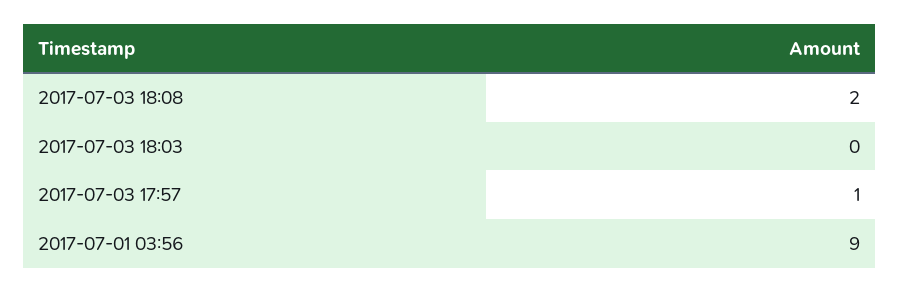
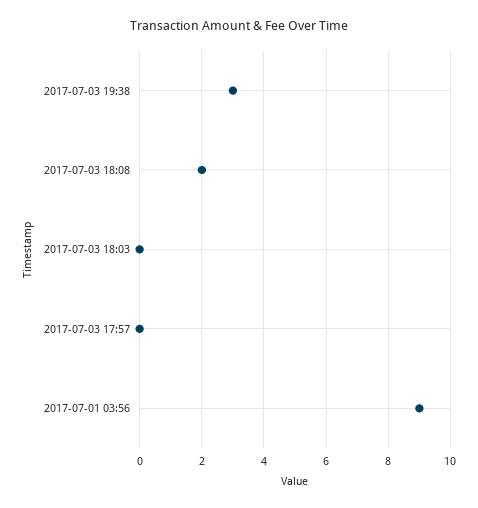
2017-07-03 17:57: 1 -> 0
2017-07-03 19:38: none -> 3

